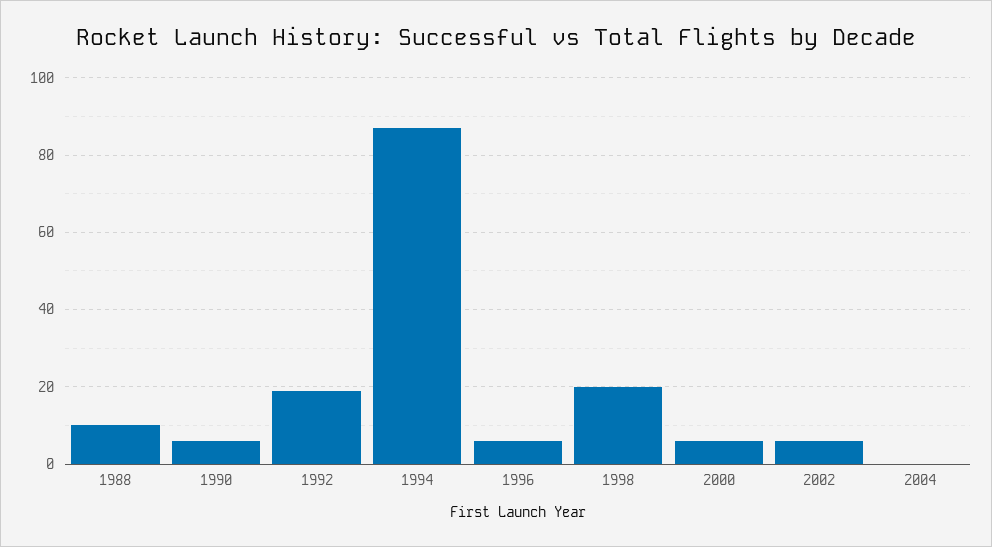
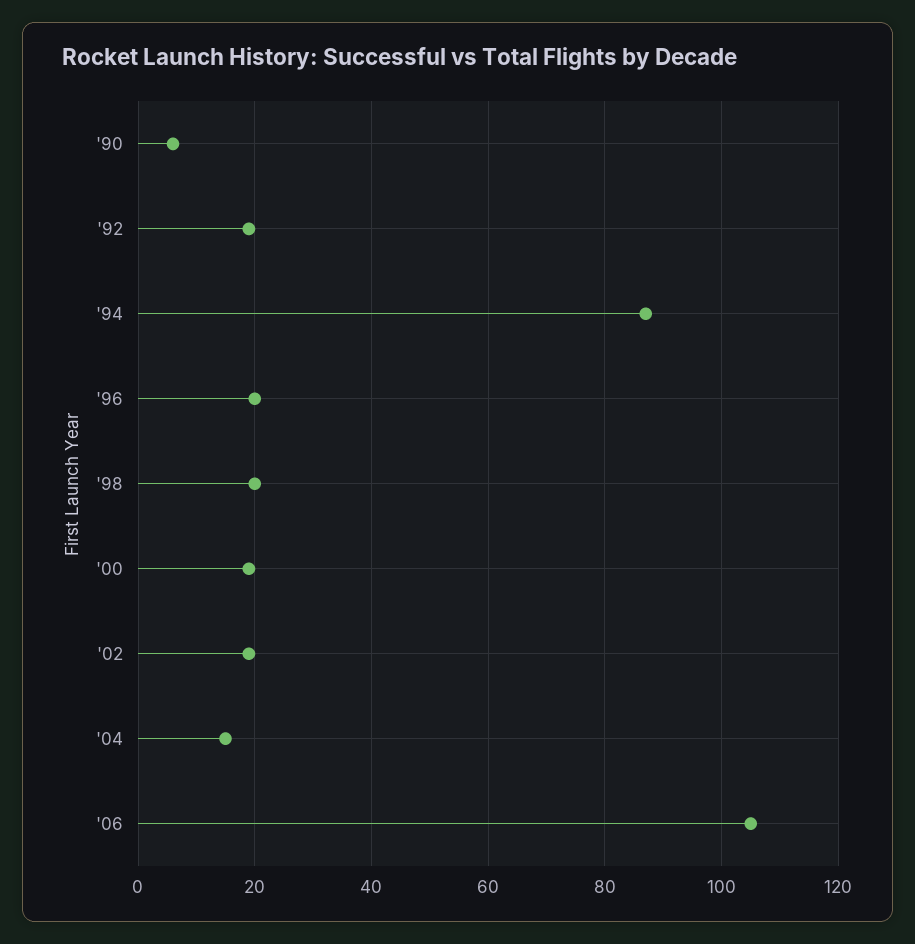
1988: 10 -> none
1996: 5 -> 20
2000: 5 -> 20
2002: 5 -> 20
2004: 0 -> 15
'06: none -> 105

